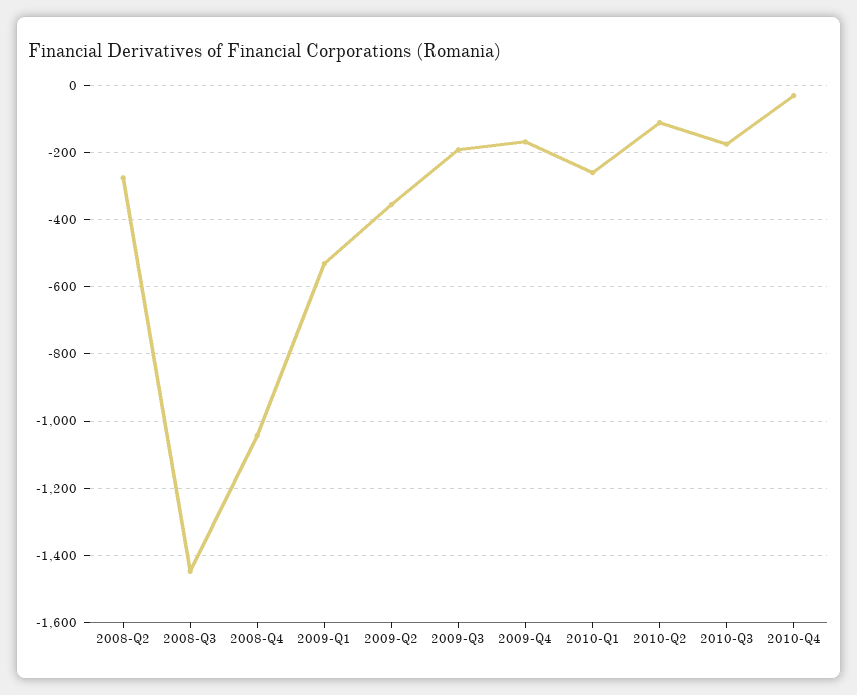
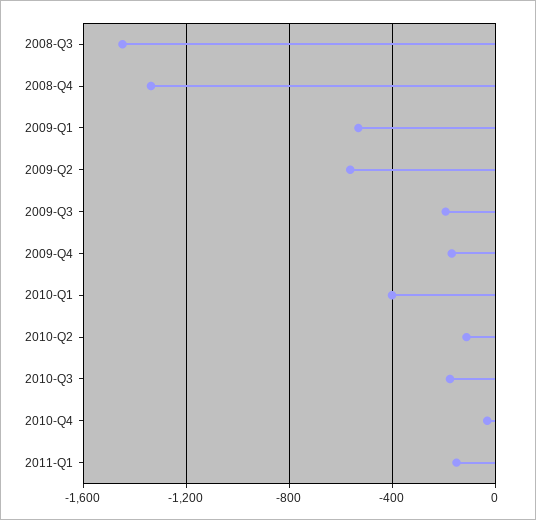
2008-Q2: -280 -> none
2008-Q4: -1040 -> -1350
2009-Q2: -360 -> -550
2010-Q1: -260 -> -400
2011-Q1: none -> -150

